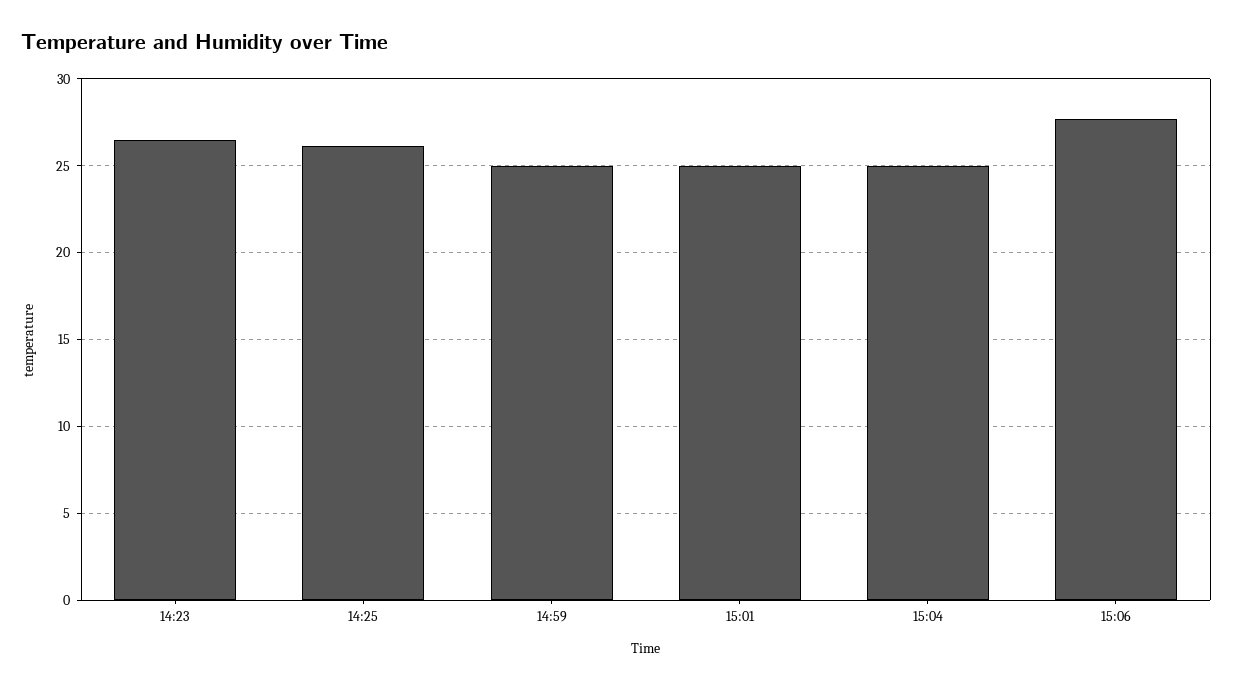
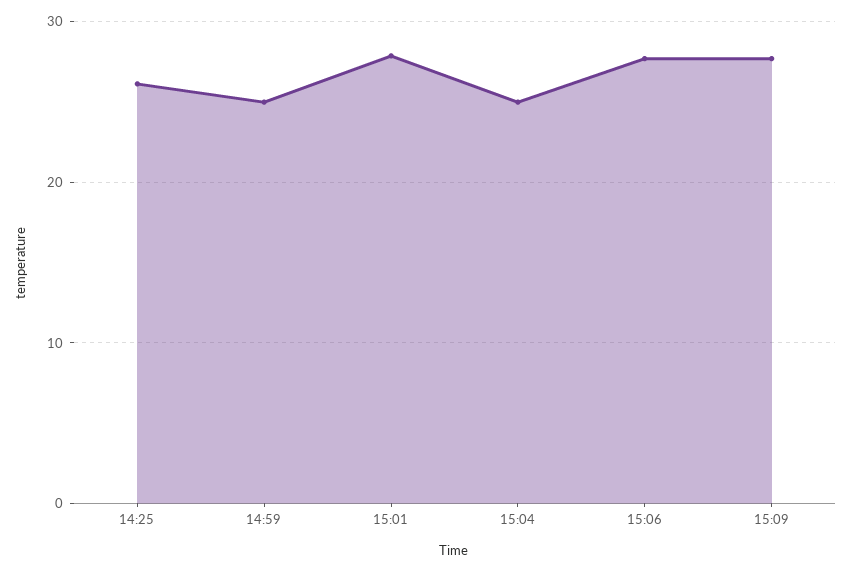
14:23: 26.5 -> none
15:01: 25 -> 28
15:09: none -> 28

